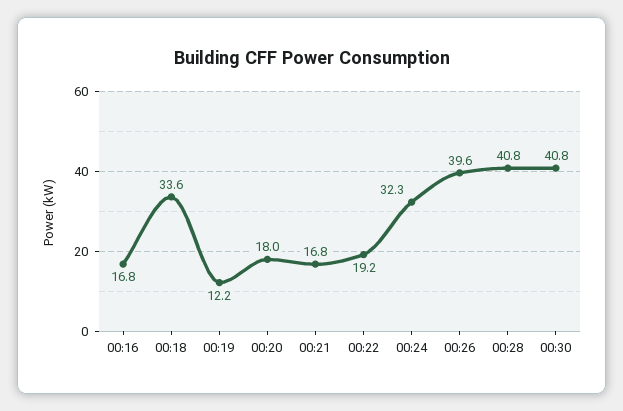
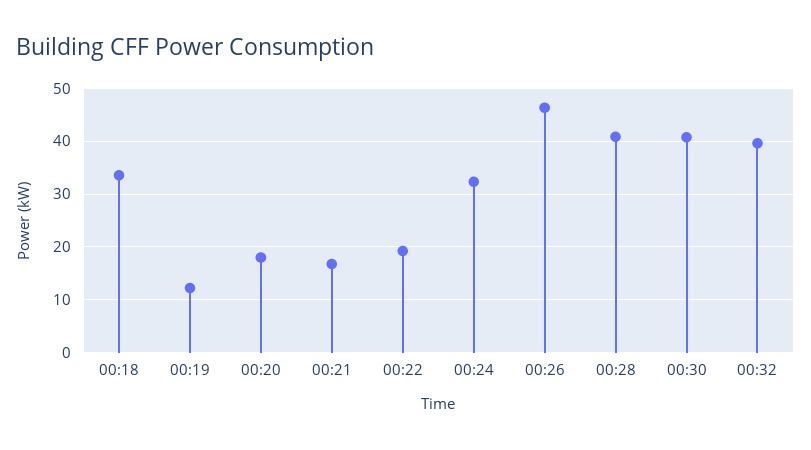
00:16: 16.8 -> none
00:26: 39.6 -> 46
00:32: none -> 40

